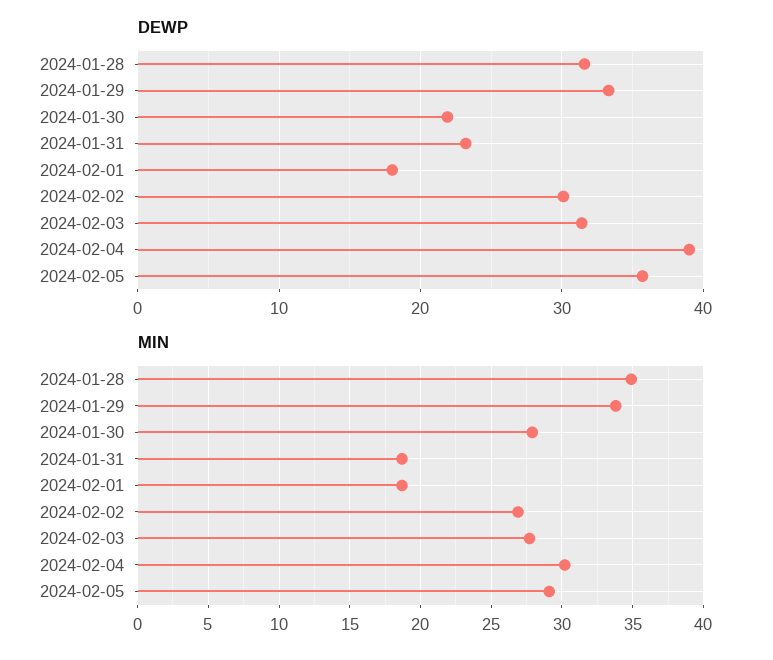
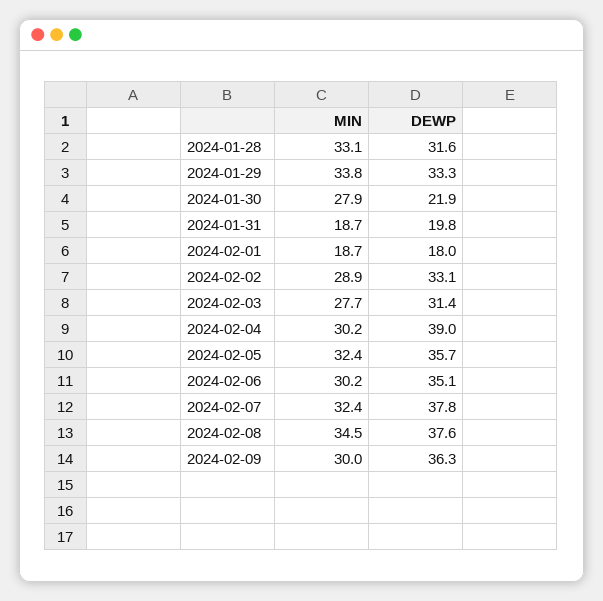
DEWP, 2024-01-31: 23 -> 19.8
DEWP, 2024-02-02: 30 -> 33.1
MIN, 2024-01-28: 35 -> 33.1
MIN, 2024-02-02: 27 -> 28.9
MIN, 2024-02-05: 29 -> 32.4
MIN, 2024-02-06: none -> 30.2
DEWP, 2024-02-06: none -> 35.1
MIN, 2024-02-07: none -> 32.4
DEWP, 2024-02-07: none -> 37.8
MIN, 2024-02-08: none -> 34.5
DEWP, 2024-02-08: none -> 37.6
MIN, 2024-02-09: none -> 30
DEWP, 2024-02-09: none -> 36.3

